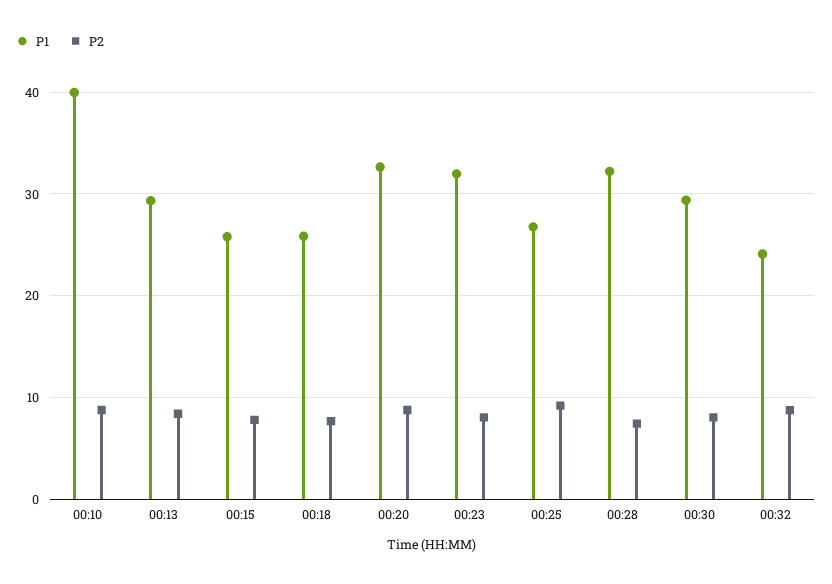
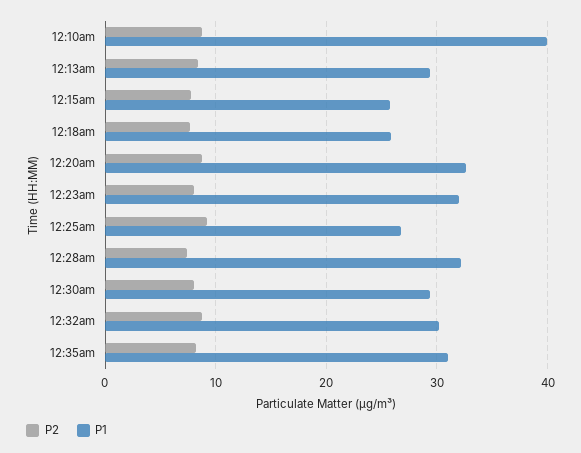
P1, 00:32: 24 -> 30
P2, 12:35am: none -> 8
P1, 12:35am: none -> 31

